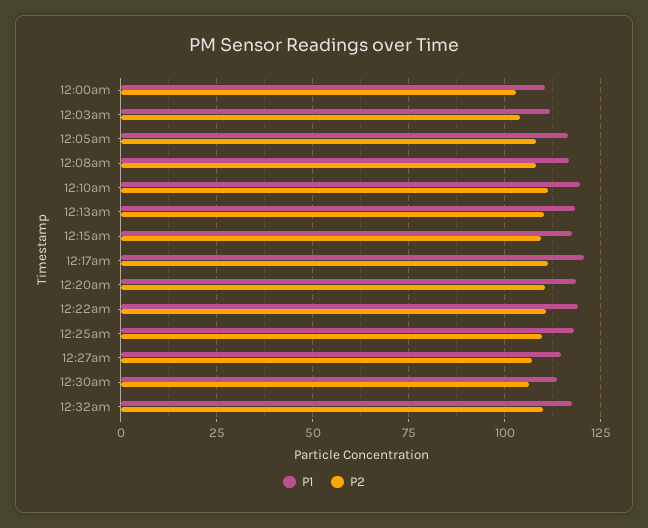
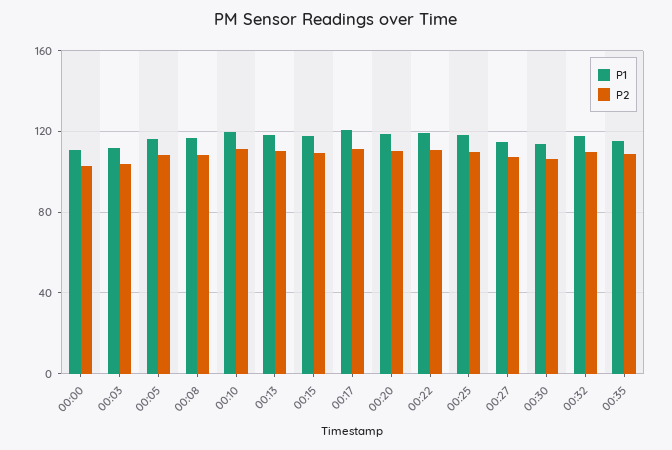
P1, 00:35: none -> 115
P2, 00:35: none -> 110

